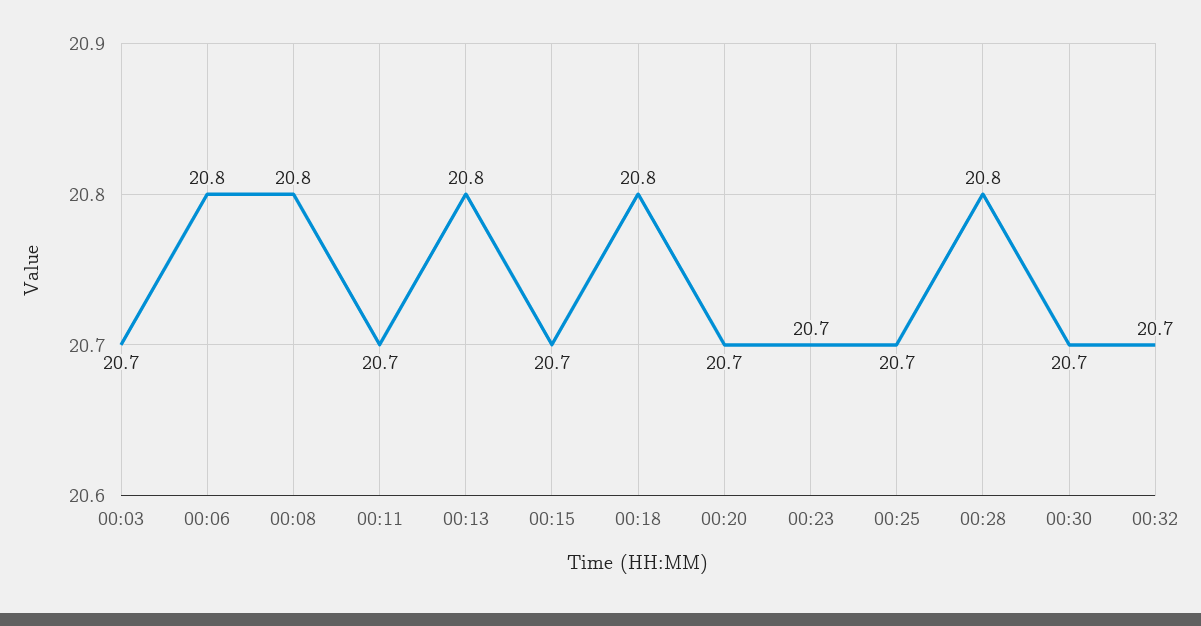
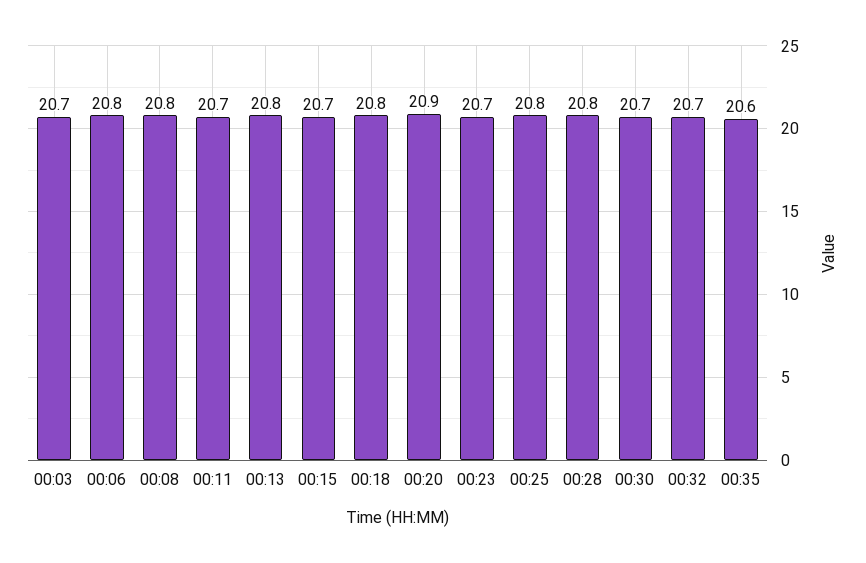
00:20: 20.7 -> 20.9
00:25: 20.7 -> 20.8
00:35: none -> 20.6

